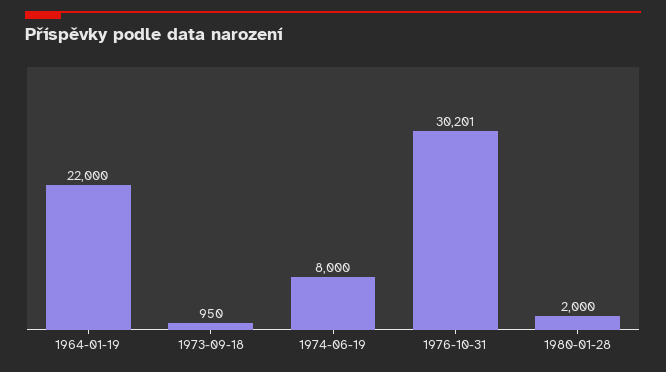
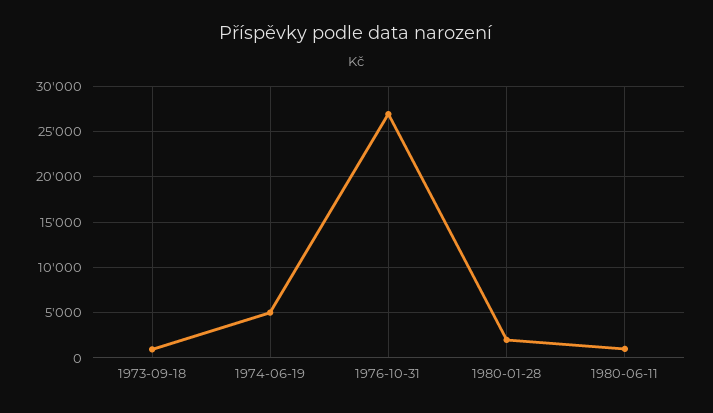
1964-01-19: 22000 -> none
1974-06-19: 8000 -> 5000
1976-10-31: 30201 -> 27000
1980-06-11: none -> 1000

